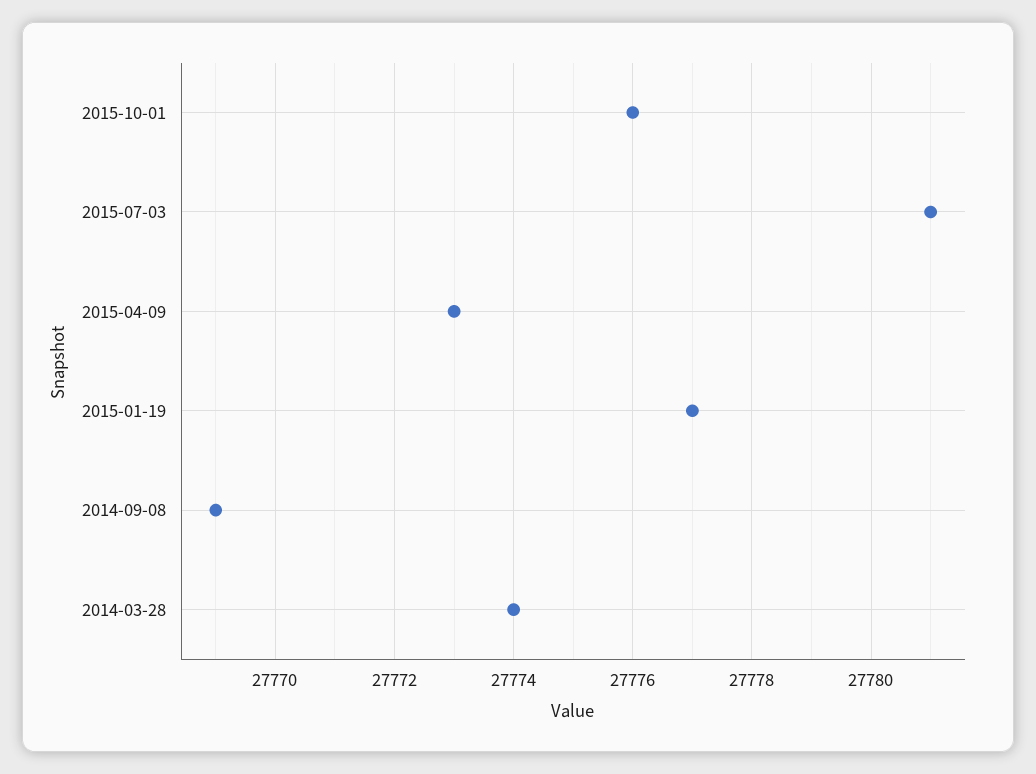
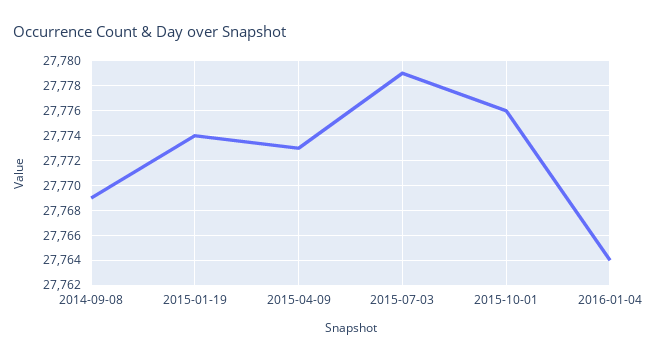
2015-07-03: 27781 -> 27779
2015-01-19: 27777 -> 27774
2014-03-28: 27774 -> none
2016-01-04: none -> 27764

